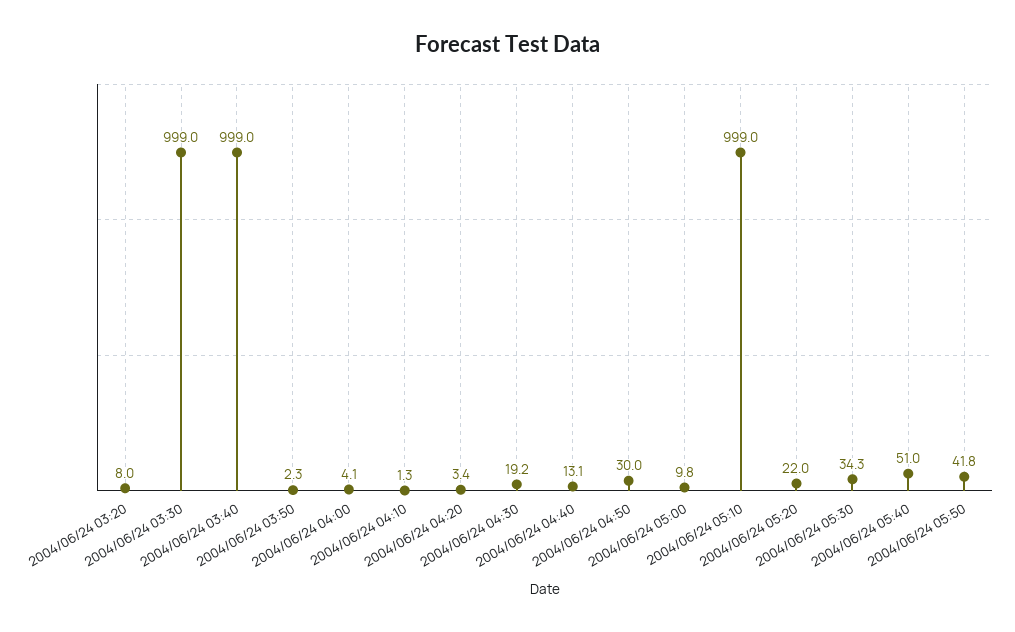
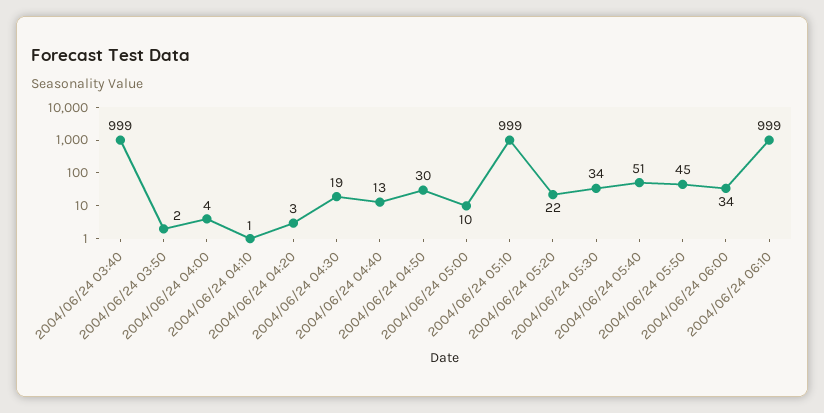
2004/06/24 03:20: 8 -> none
2004/06/24 03:30: 999 -> none
2004/06/24 05:50: 41.8 -> 45
2004/06/24 06:00: none -> 34
2004/06/24 06:10: none -> 999

